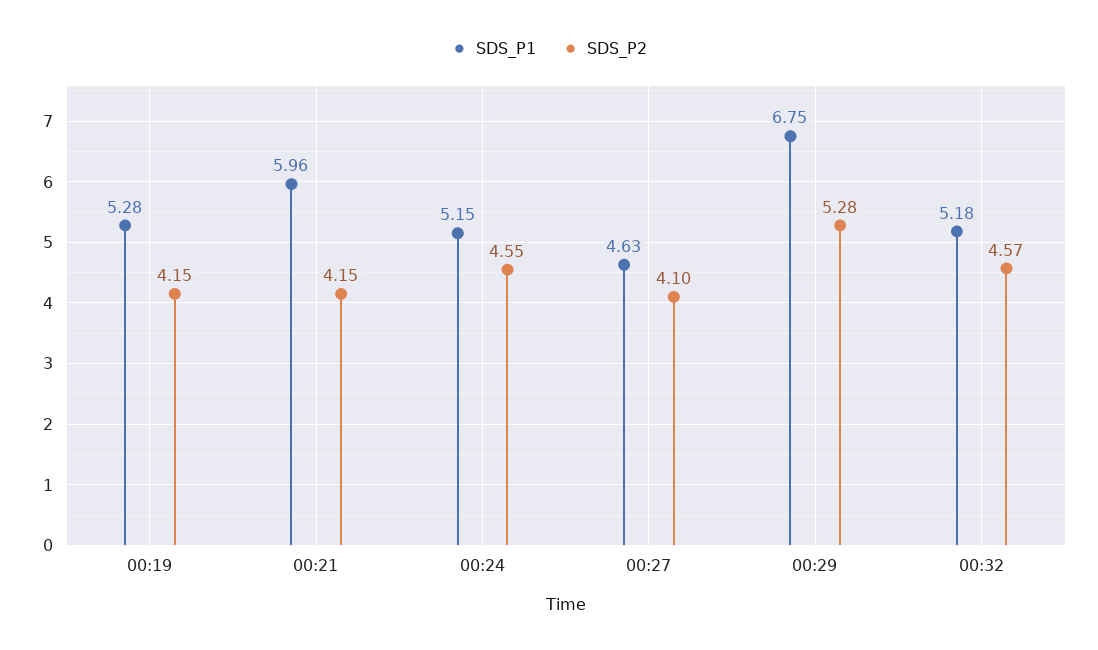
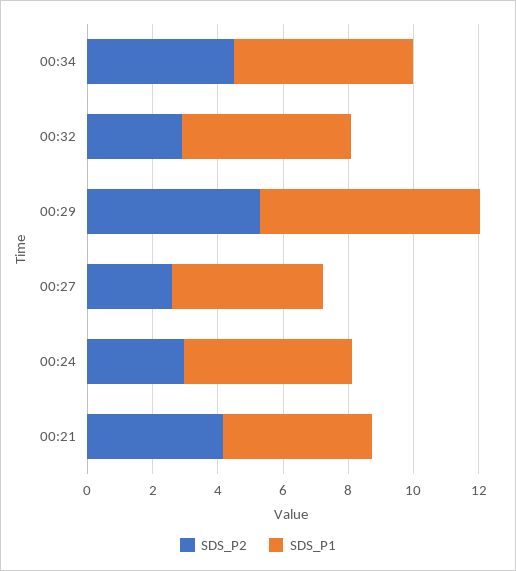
SDS_P1, 00:19: 5.28 -> none
SDS_P2, 00:19: 4.15 -> none
SDS_P1, 00:21: 5.96 -> 4.5
SDS_P2, 00:24: 4.55 -> 3
SDS_P2, 00:27: 4.1 -> 2.5
SDS_P2, 00:32: 4.57 -> 3
SDS_P2, 00:34: none -> 4.5
SDS_P1, 00:34: none -> 5.5

